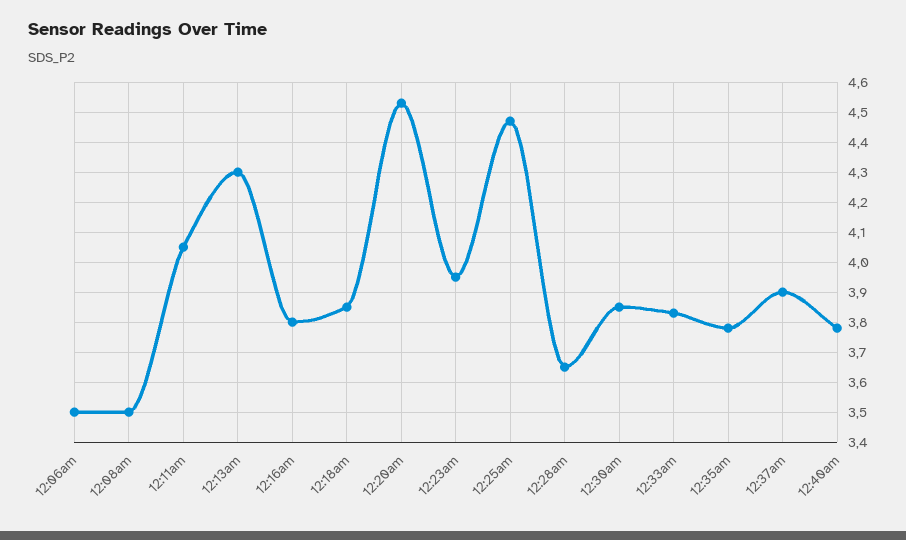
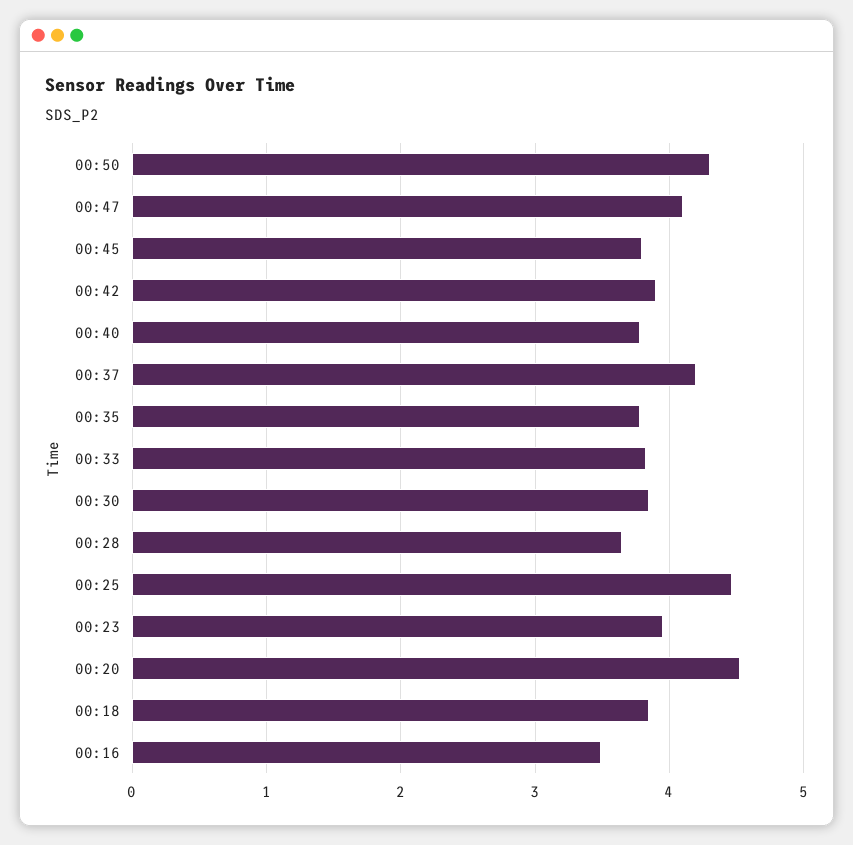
12:06am: 3.5 -> none
12:08am: 3.5 -> none
12:11am: 4.05 -> none
12:13am: 4.3 -> none
12:16am: 3.8 -> 3.5
12:37am: 3.9 -> 4.2
00:50: none -> 4.3
00:47: none -> 4.1
00:45: none -> 3.8
00:42: none -> 3.9

